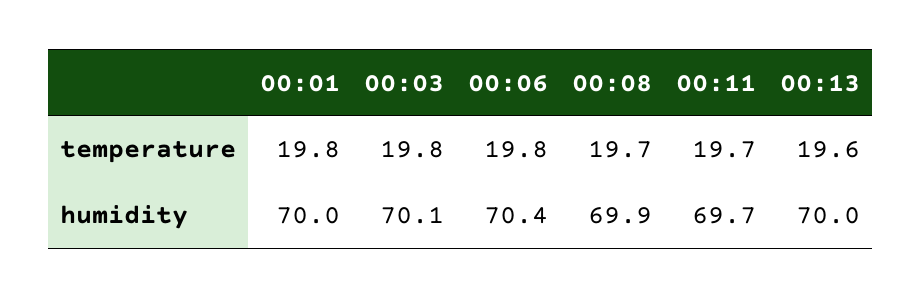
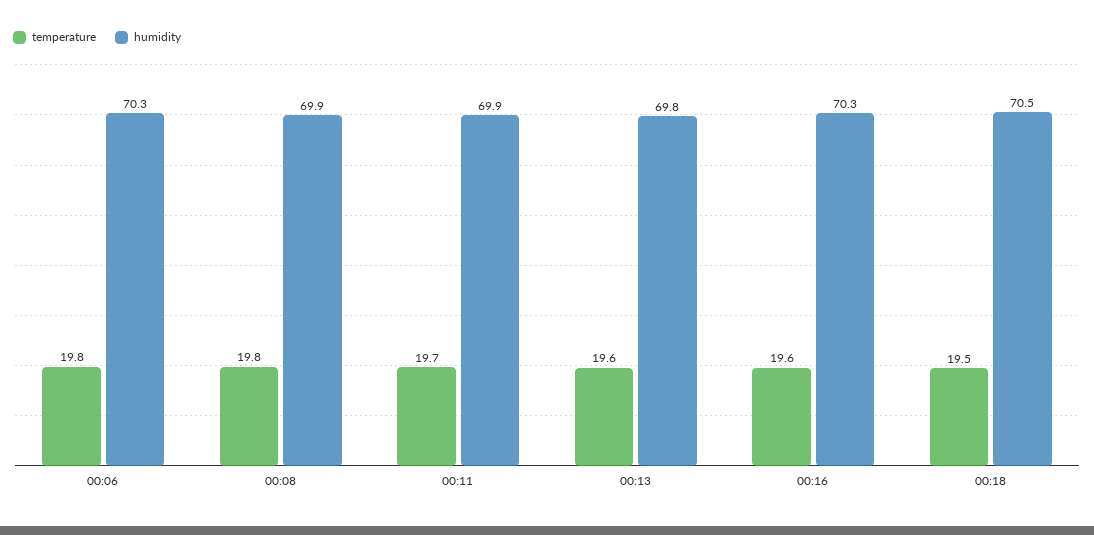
temperature, 00:01: 19.8 -> none
temperature, 00:03: 19.8 -> none
temperature, 00:08: 19.7 -> 19.8
humidity, 00:01: 70 -> none
humidity, 00:03: 70.1 -> none
humidity, 00:06: 70.4 -> 70.3
humidity, 00:11: 69.7 -> 69.9
humidity, 00:13: 70 -> 69.8
temperature, 00:16: none -> 19.6
humidity, 00:16: none -> 70.3
temperature, 00:18: none -> 19.5
humidity, 00:18: none -> 70.5

